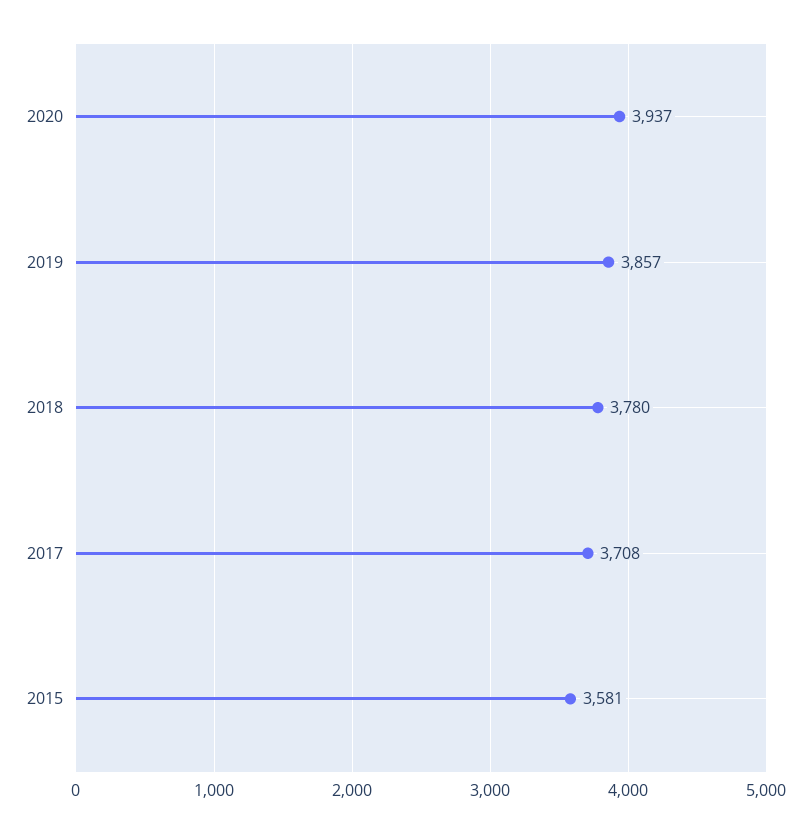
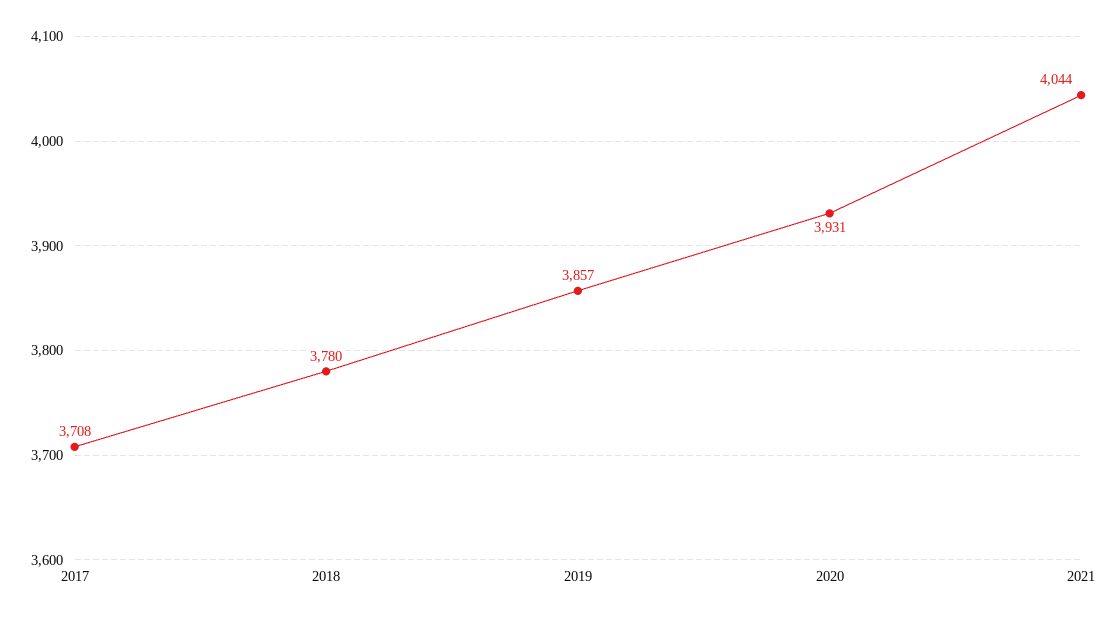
2020: 3937 -> 3931
2015: 3581 -> none
2021: none -> 4044

